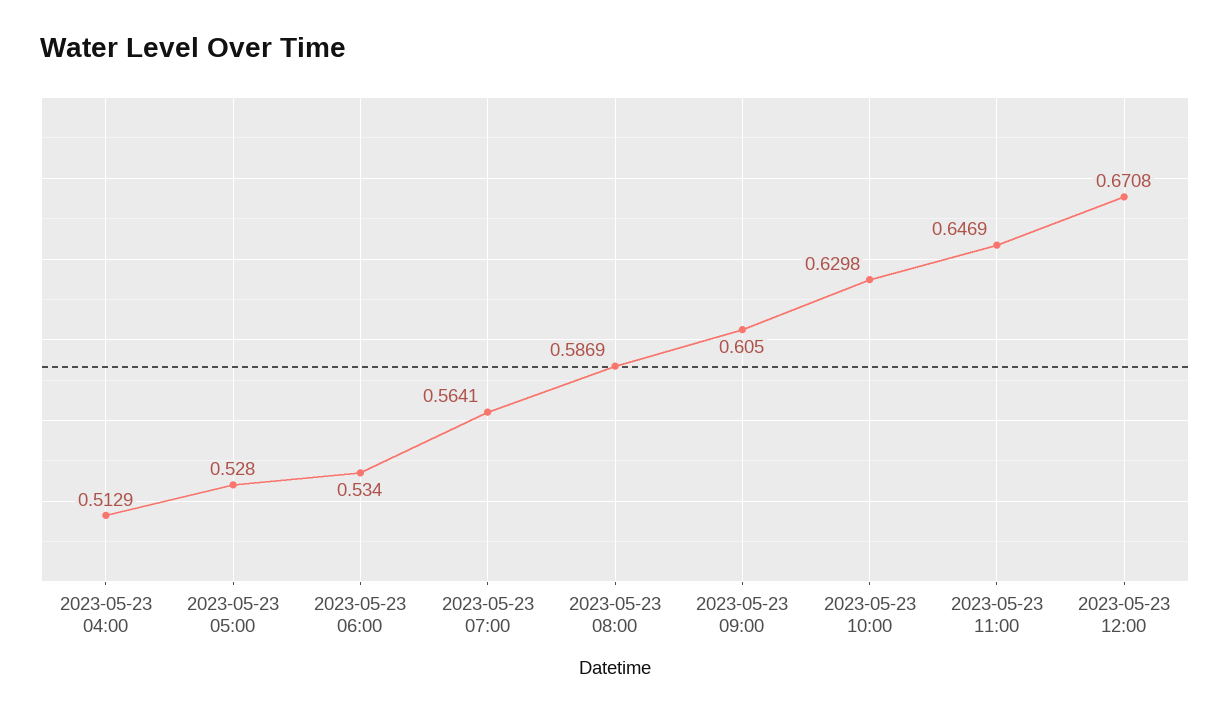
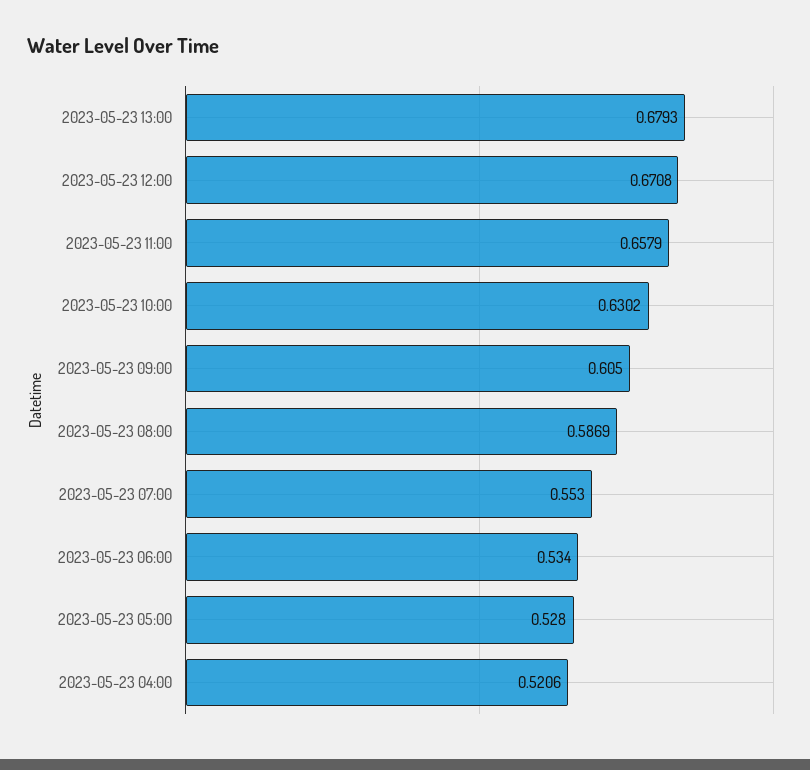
2023-05-23 04:00: 0.5129 -> 0.5206
2023-05-23 07:00: 0.5641 -> 0.553
2023-05-23 10:00: 0.6298 -> 0.6302
2023-05-23 11:00: 0.6469 -> 0.6579
2023-05-23 13:00: none -> 0.6793

